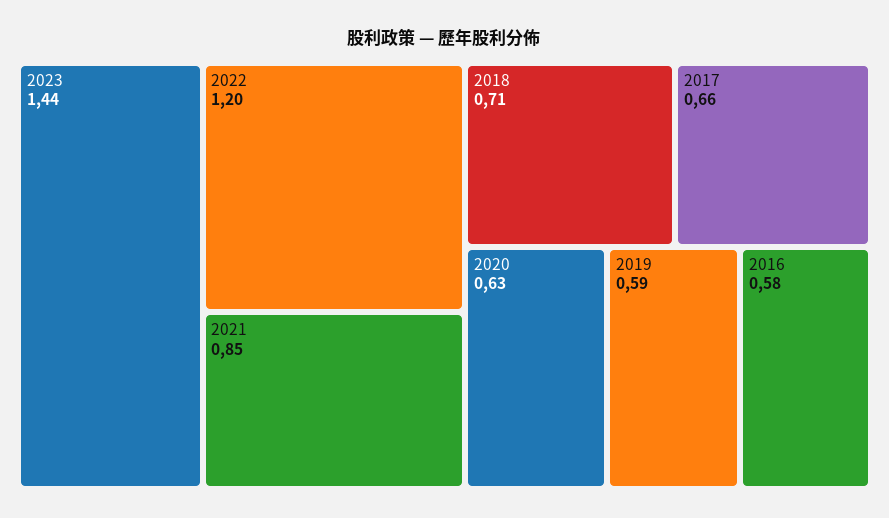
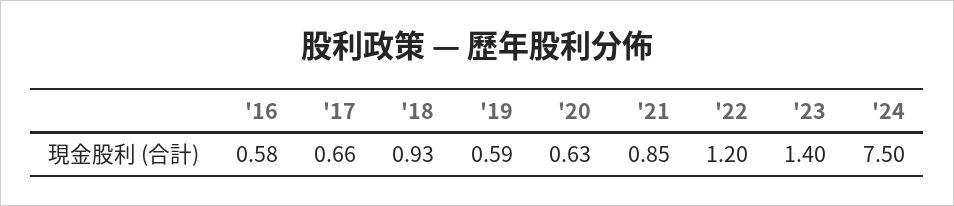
2023: 1.44 -> 1.4
2018: 0.71 -> 0.93
'24: none -> 7.5

